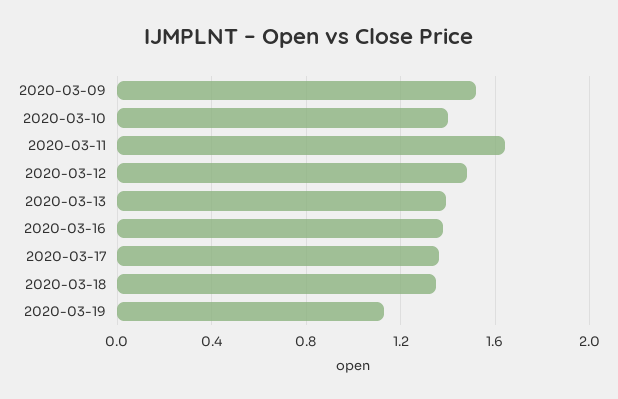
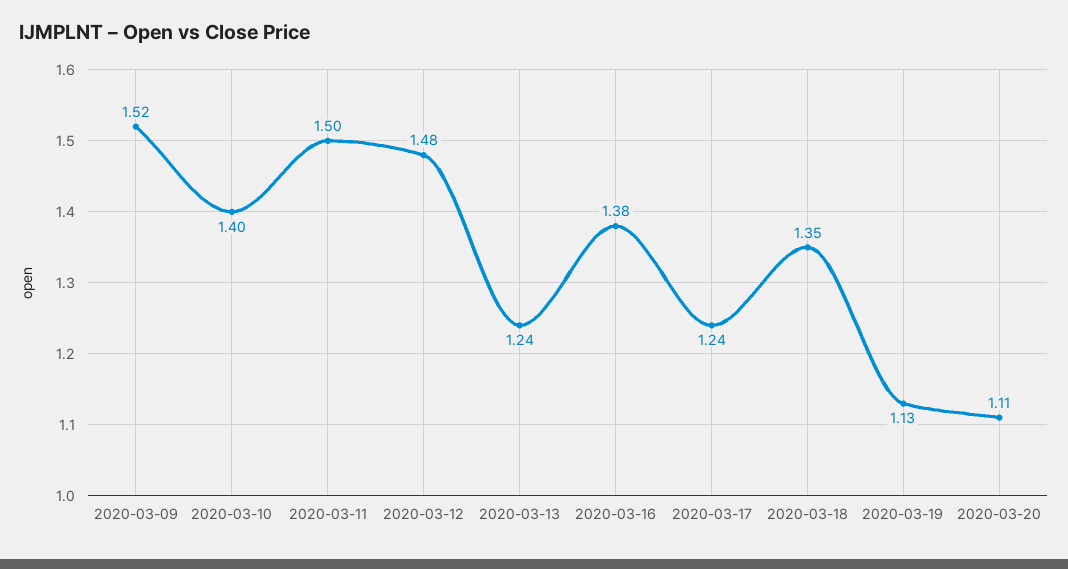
2020-03-11: 1.65 -> 1.5
2020-03-13: 1.4 -> 1.24
2020-03-17: 1.35 -> 1.24
2020-03-20: none -> 1.11

